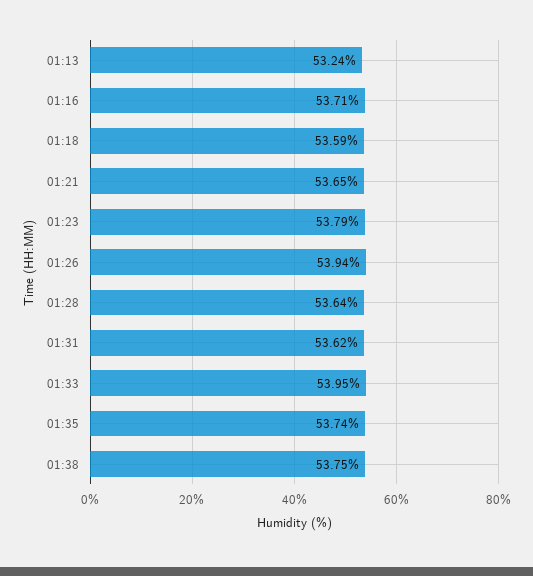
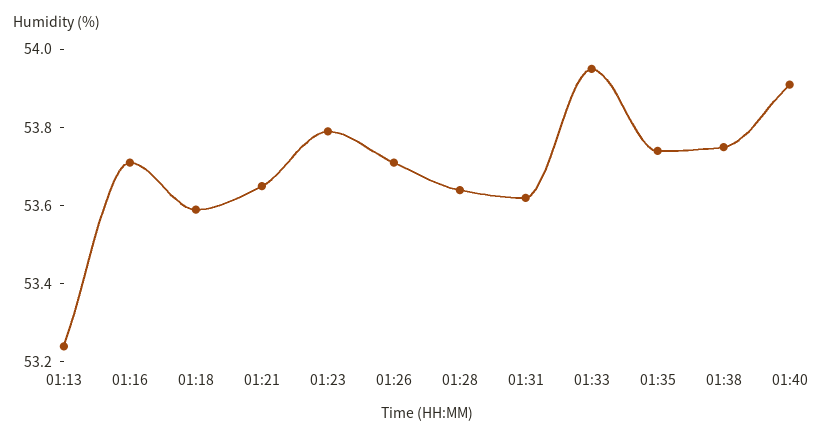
01:26: 53.94 -> 53.7
01:40: none -> 53.9

